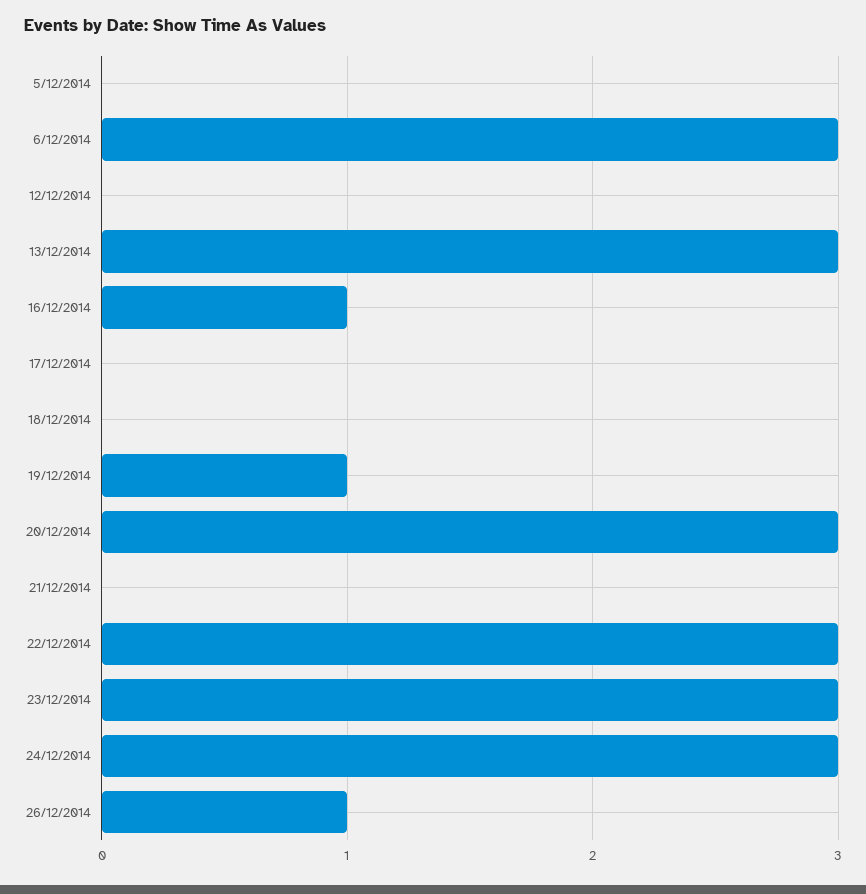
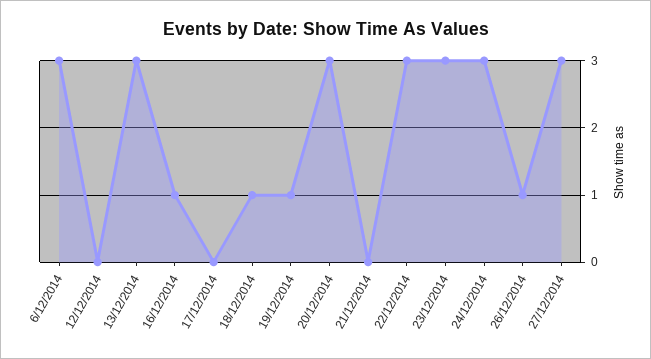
5/12/2014: 0 -> none
18/12/2014: 0 -> 1
27/12/2014: none -> 3

